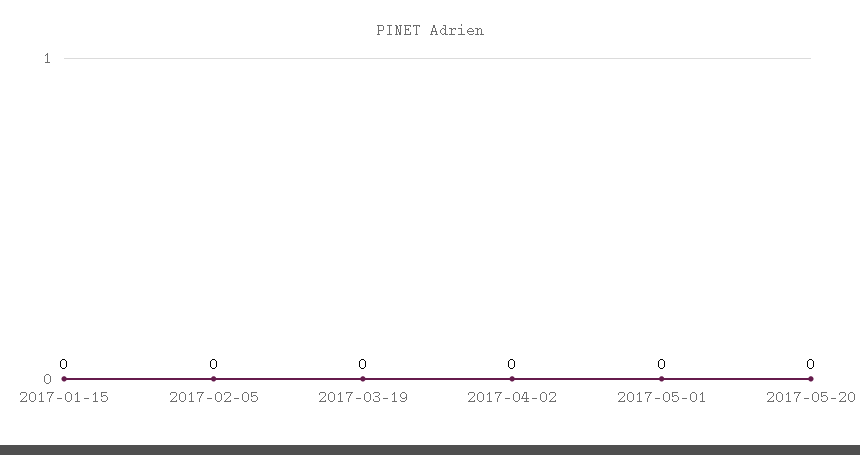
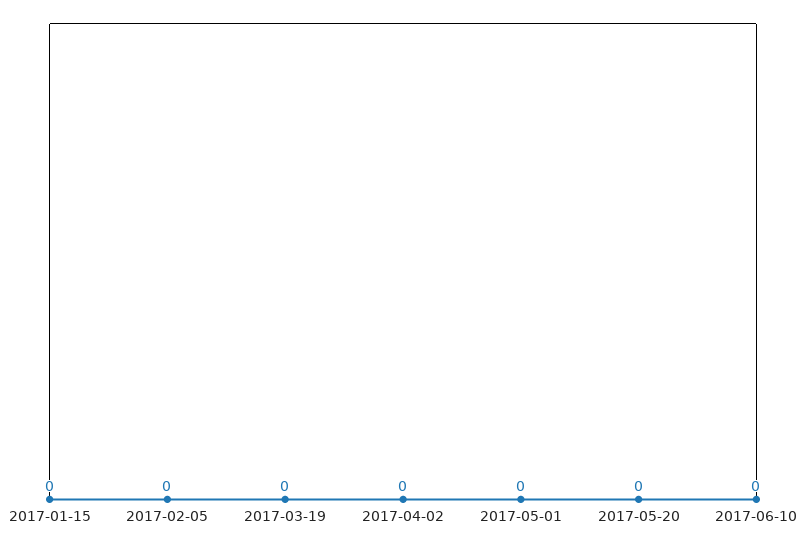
2017-06-10: none -> 0

